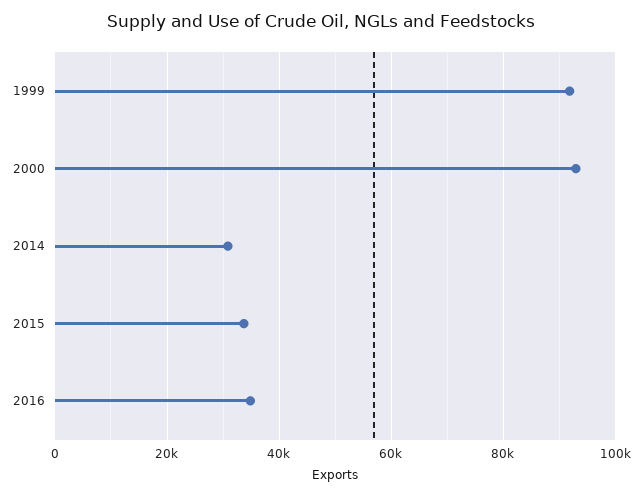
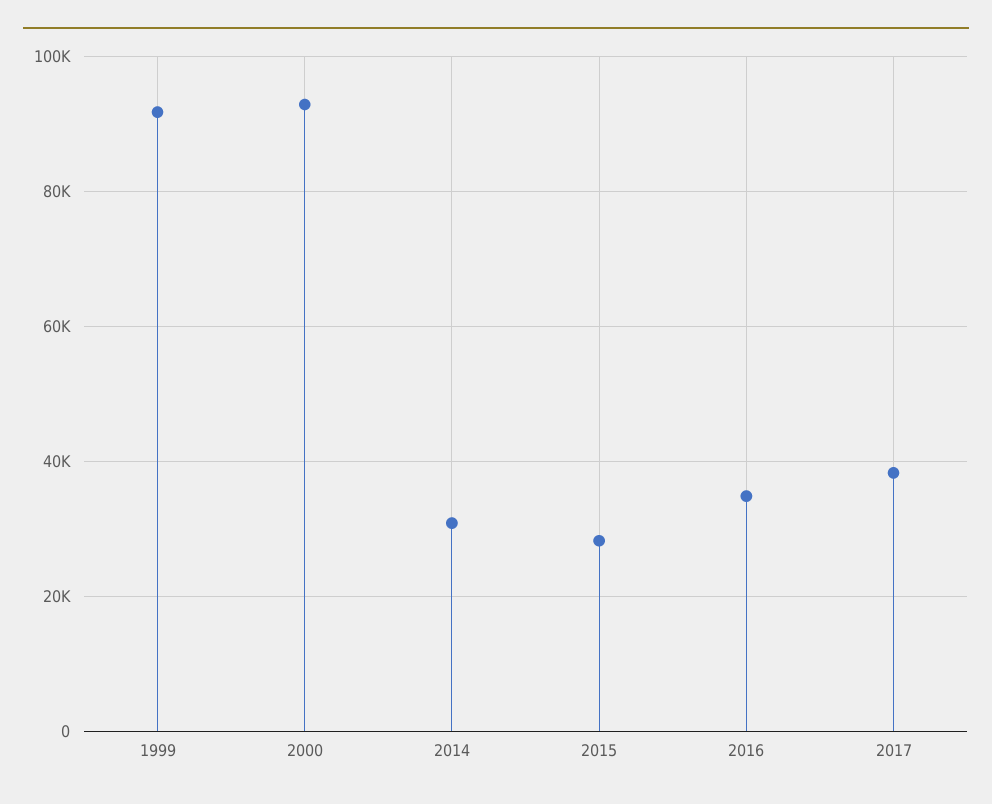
2015: 34000 -> 28000
2017: none -> 38000

